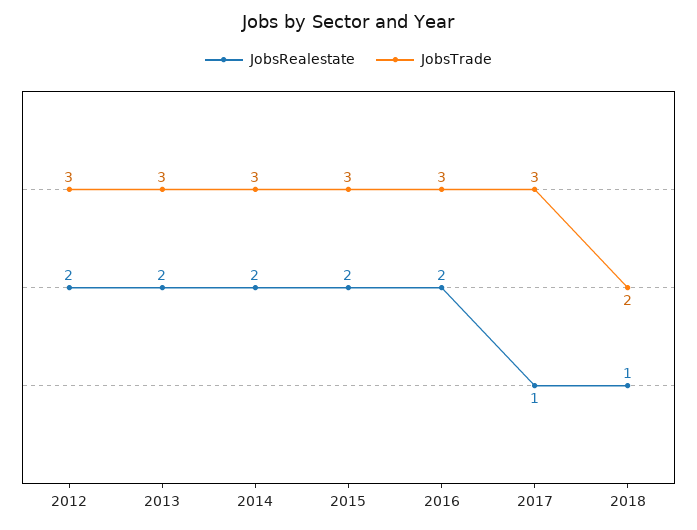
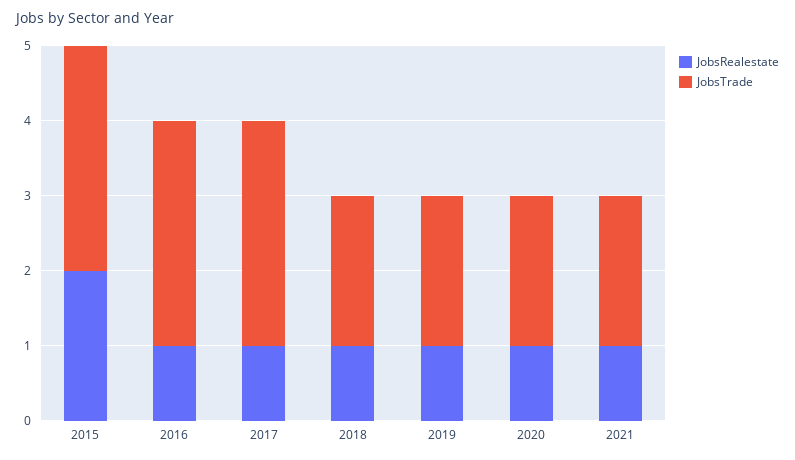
JobsRealestate, 2012: 2 -> none
JobsTrade, 2012: 3 -> none
JobsRealestate, 2013: 2 -> none
JobsTrade, 2013: 3 -> none
JobsRealestate, 2014: 2 -> none
JobsTrade, 2014: 3 -> none
JobsRealestate, 2016: 2 -> 1
JobsRealestate, 2019: none -> 1
JobsTrade, 2019: none -> 2
JobsRealestate, 2020: none -> 1
JobsTrade, 2020: none -> 2
JobsRealestate, 2021: none -> 1
JobsTrade, 2021: none -> 2

